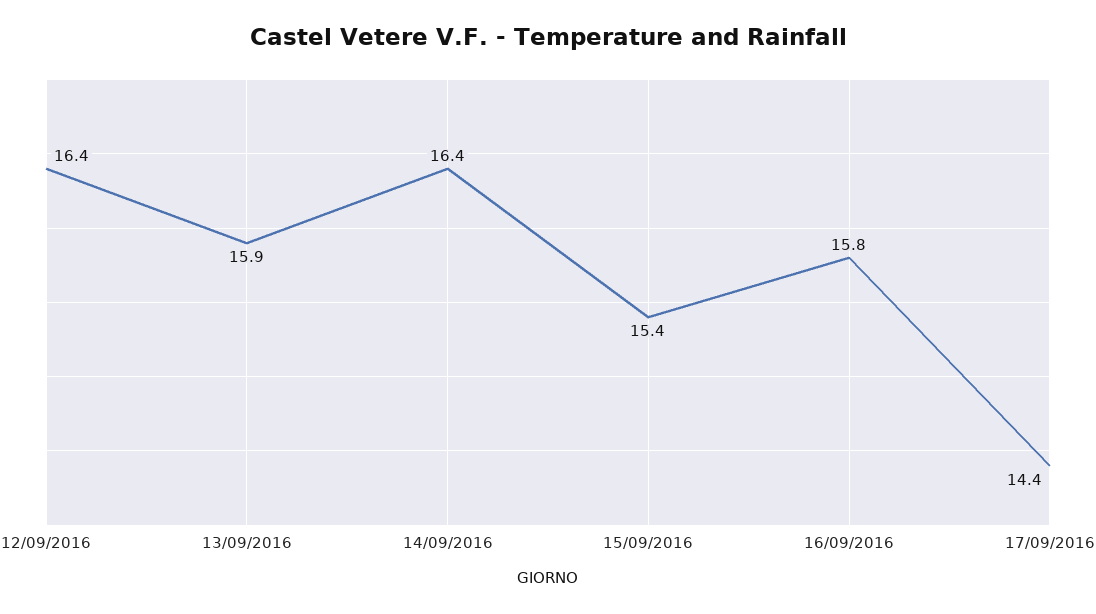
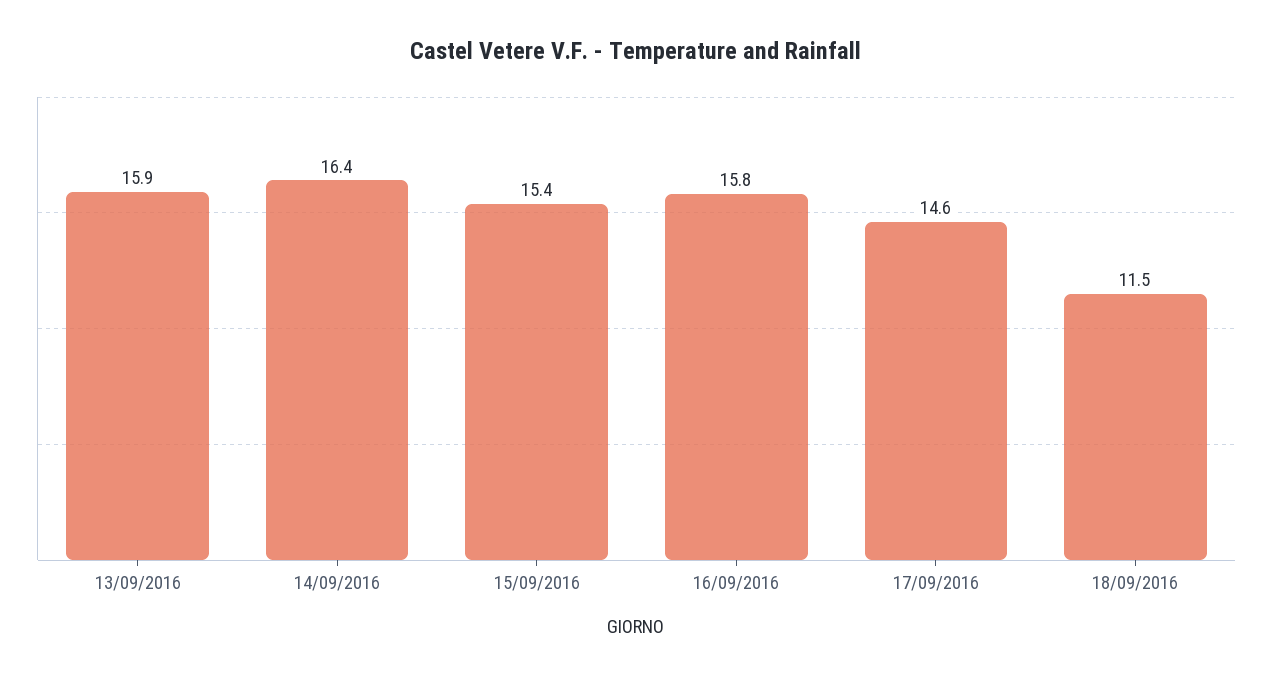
12/09/2016: 16.4 -> none
17/09/2016: 14.4 -> 14.6
18/09/2016: none -> 11.5

